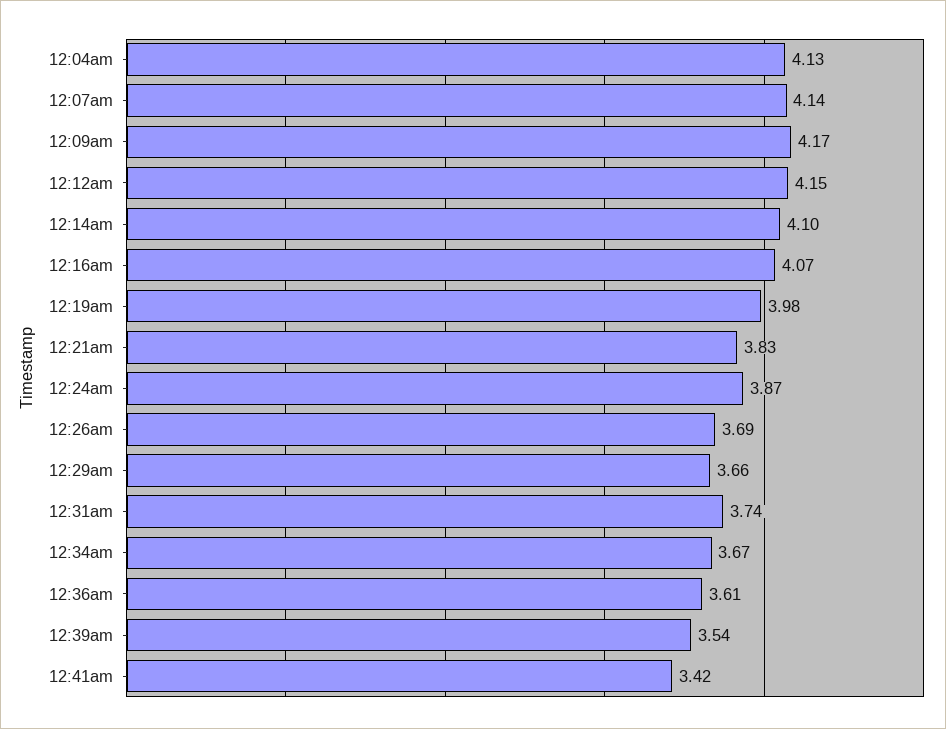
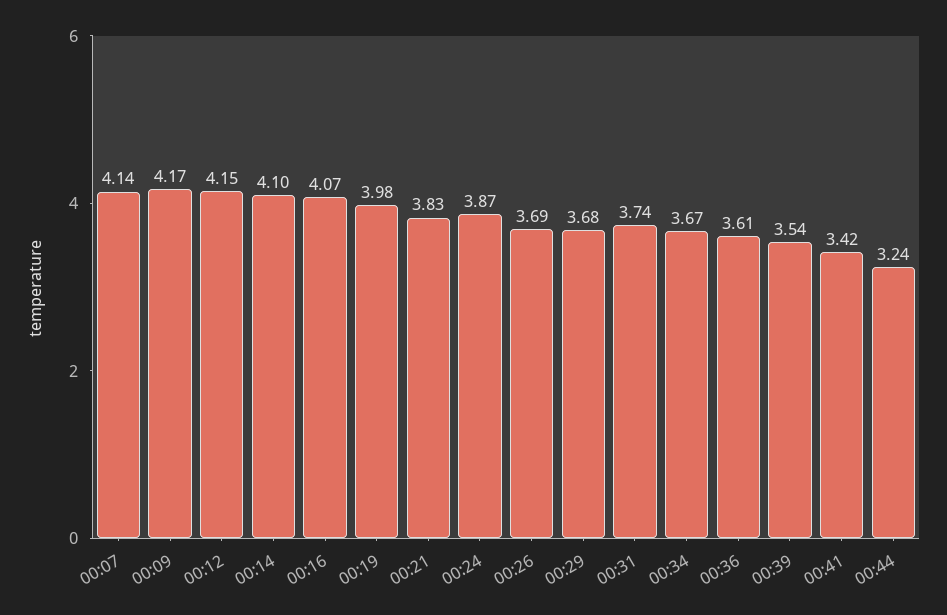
12:04am: 4.13 -> none
12:29am: 3.66 -> 3.68
00:44: none -> 3.24

